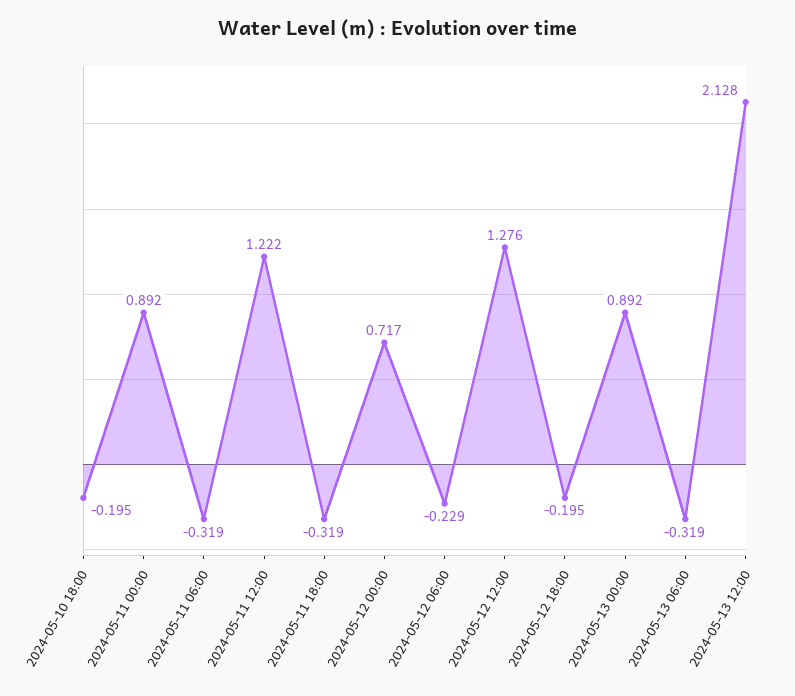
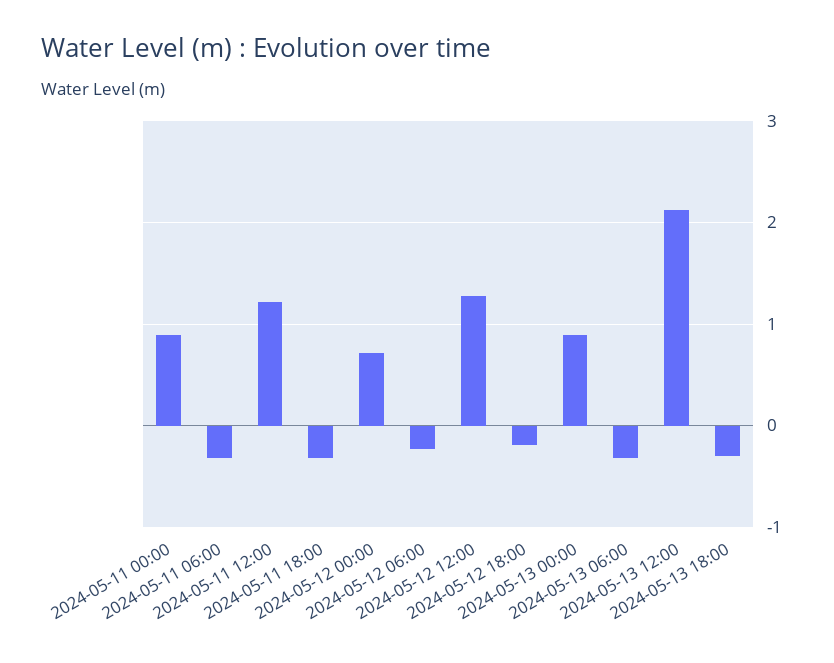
2024-05-10 18:00: -0.195 -> none
2024-05-13 18:00: none -> -0.3

